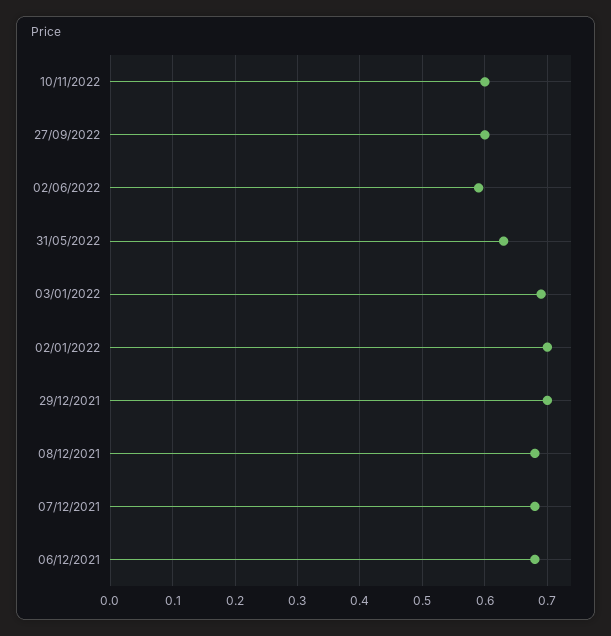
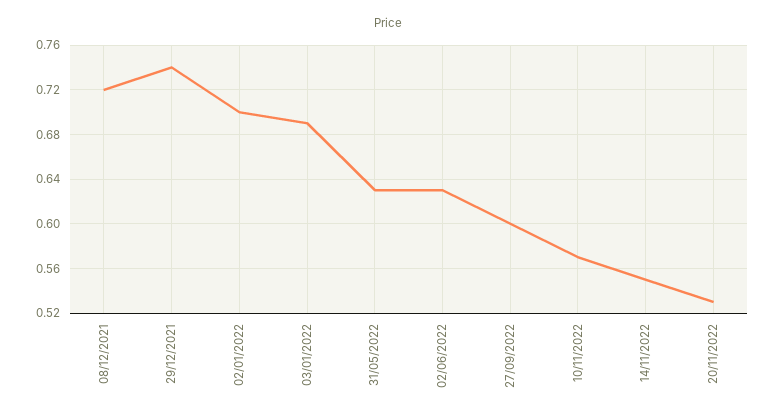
10/11/2022: 0.6 -> 0.57
02/06/2022: 0.59 -> 0.63
29/12/2021: 0.7 -> 0.74
08/12/2021: 0.68 -> 0.72
07/12/2021: 0.68 -> none
06/12/2021: 0.68 -> none
14/11/2022: none -> 0.55
20/11/2022: none -> 0.53

